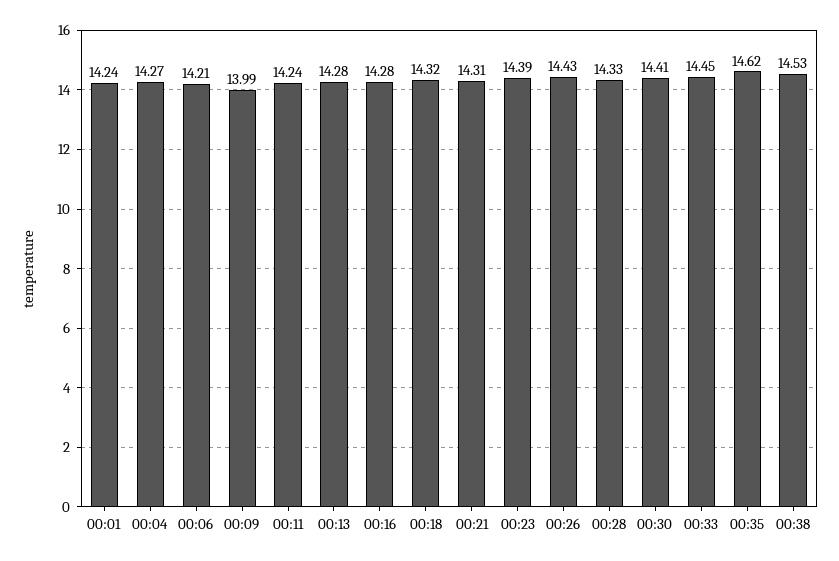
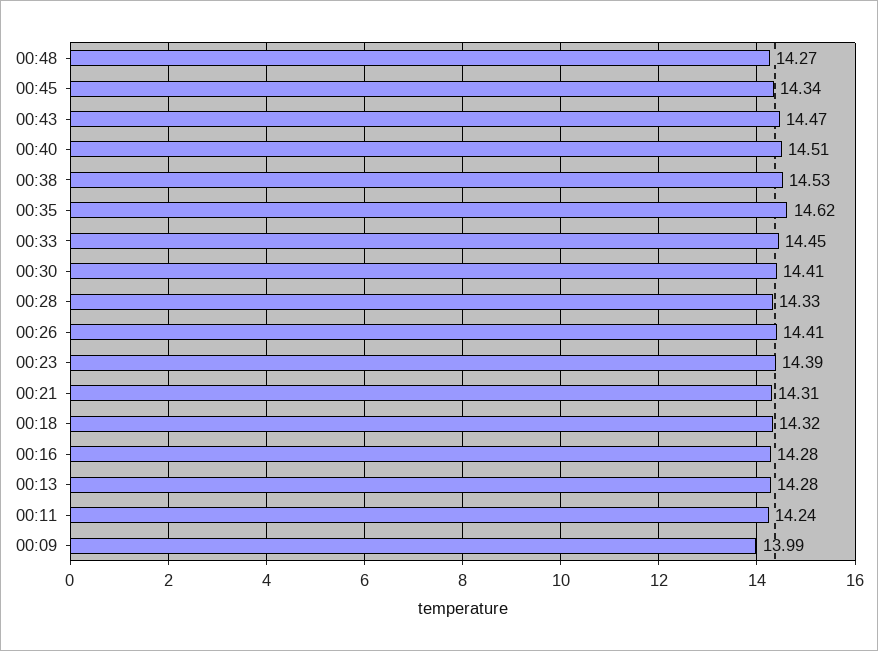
00:01: 14.24 -> none
00:04: 14.27 -> none
00:06: 14.21 -> none
00:26: 14.43 -> 14.41
00:48: none -> 14.27
00:45: none -> 14.34
00:43: none -> 14.47
00:40: none -> 14.51

